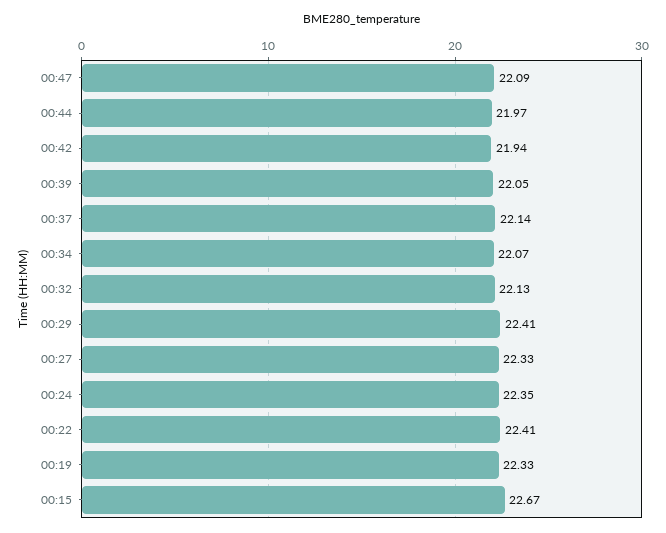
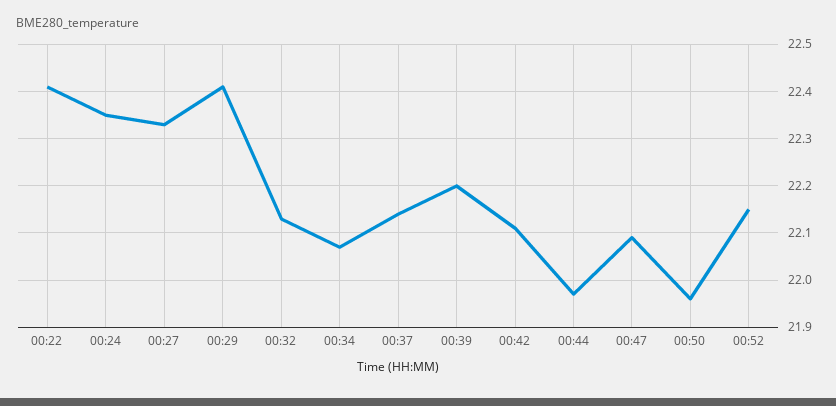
00:42: 21.94 -> 22.1
00:39: 22.05 -> 22.2
00:19: 22.33 -> none
00:15: 22.67 -> none
00:50: none -> 21.95
00:52: none -> 22.15

